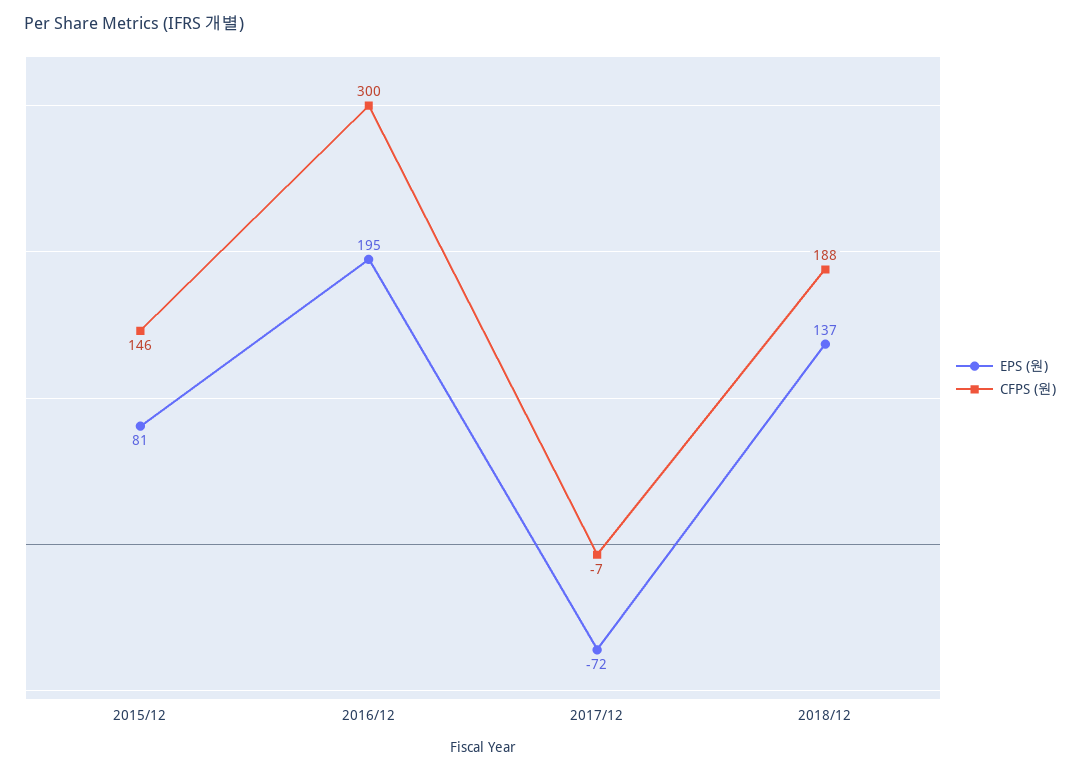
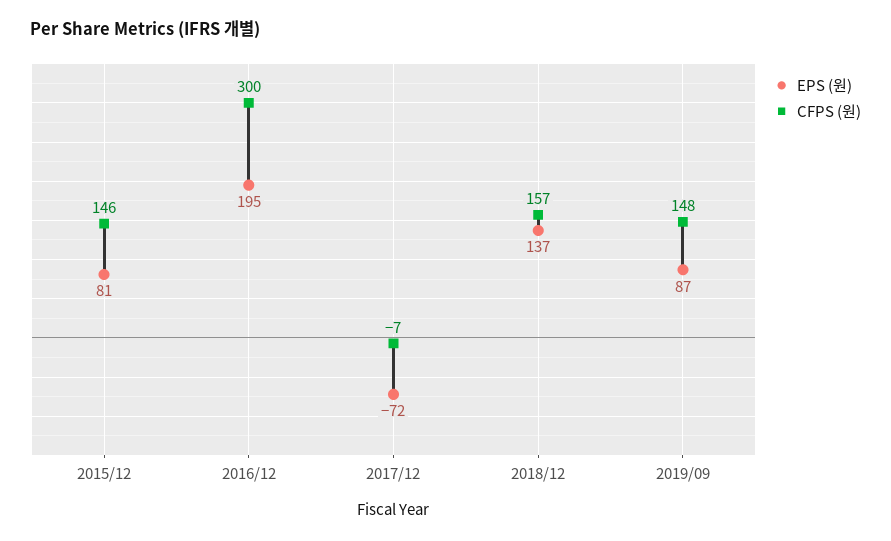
CFPS (원), 2018/12: 188 -> 157
EPS (원), 2019/09: none -> 87
CFPS (원), 2019/09: none -> 148

